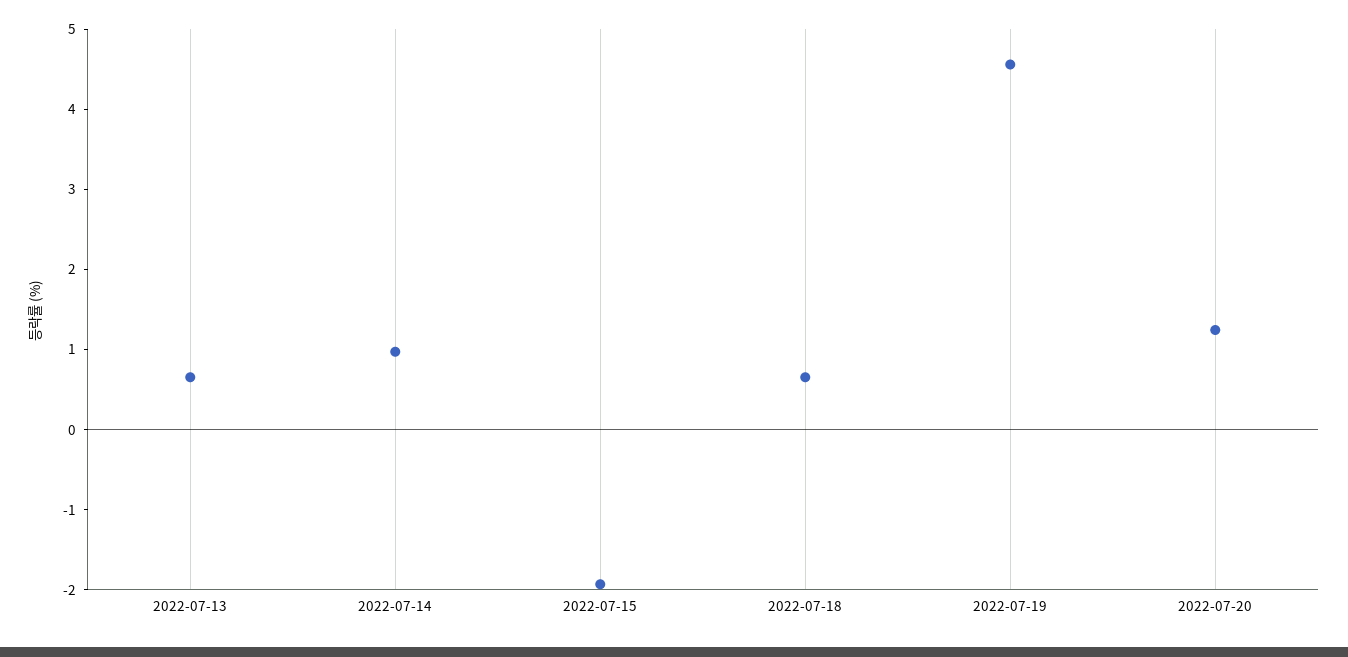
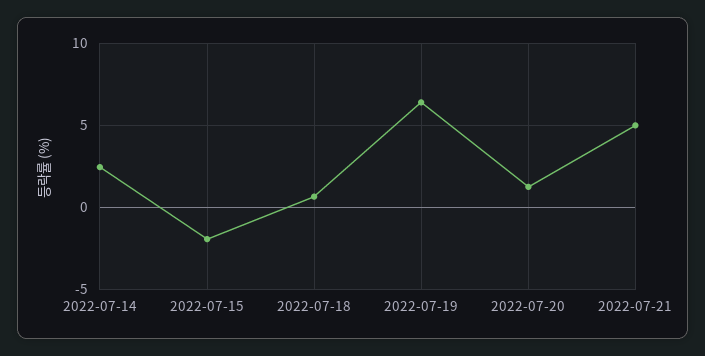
2022-07-13: 0.6 -> none
2022-07-14: 1 -> 2.5
2022-07-19: 4.6 -> 6.5
2022-07-21: none -> 5

